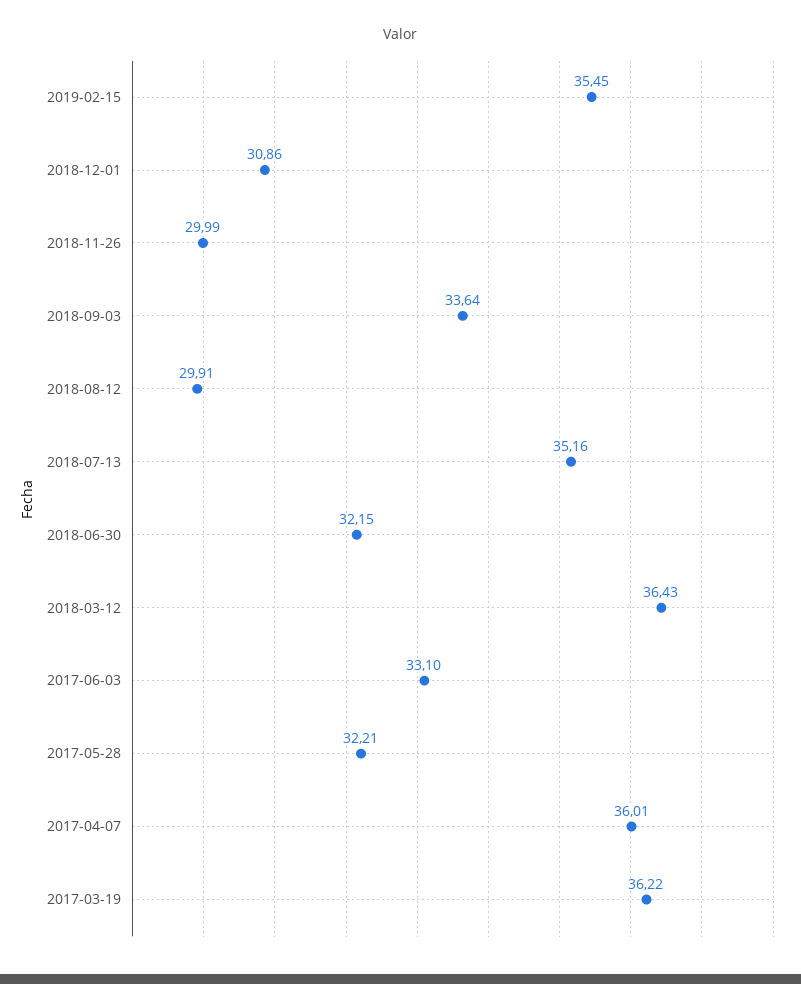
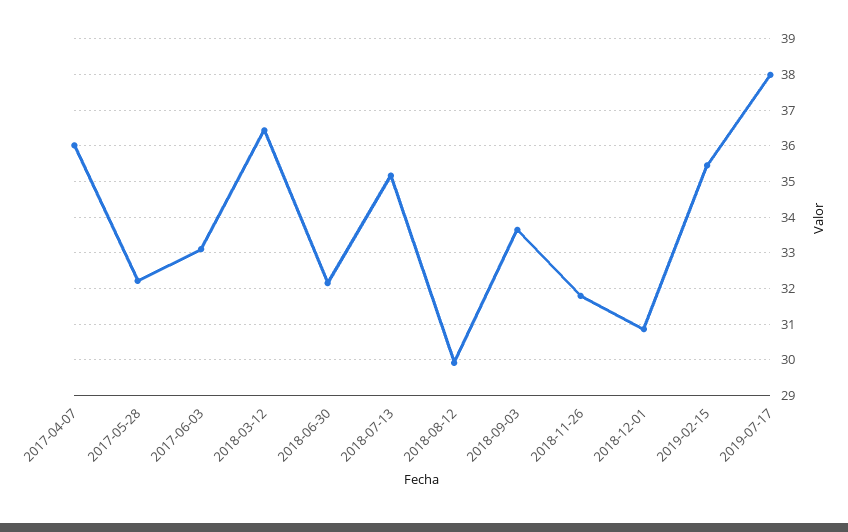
2018-11-26: 29.99 -> 31.8
2017-03-19: 36.22 -> none
2019-07-17: none -> 38

